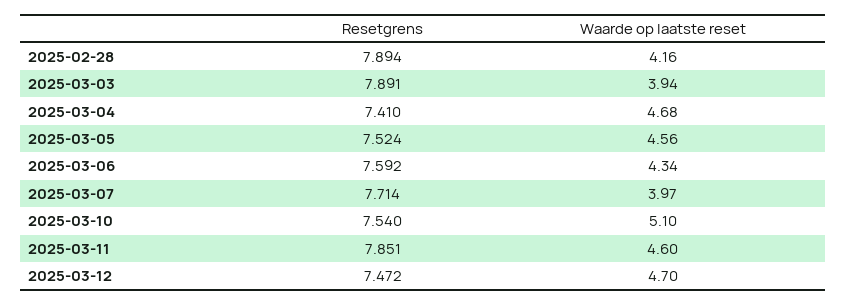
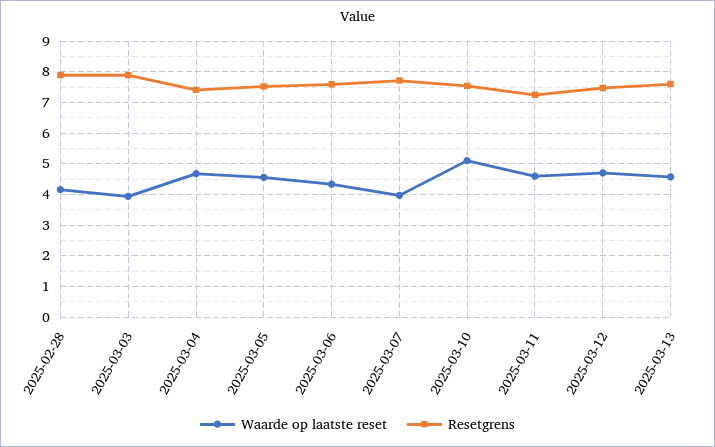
Resetgrens, 2025-03-11: 7.851 -> 7.2
Waarde op laatste reset, 2025-03-13: none -> 4.6
Resetgrens, 2025-03-13: none -> 7.6

